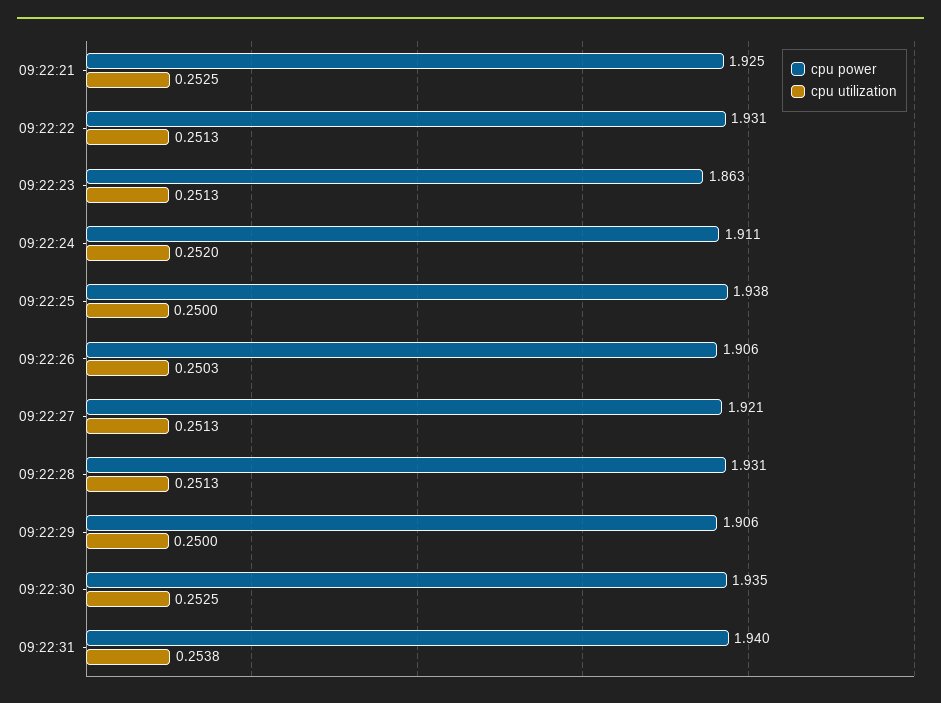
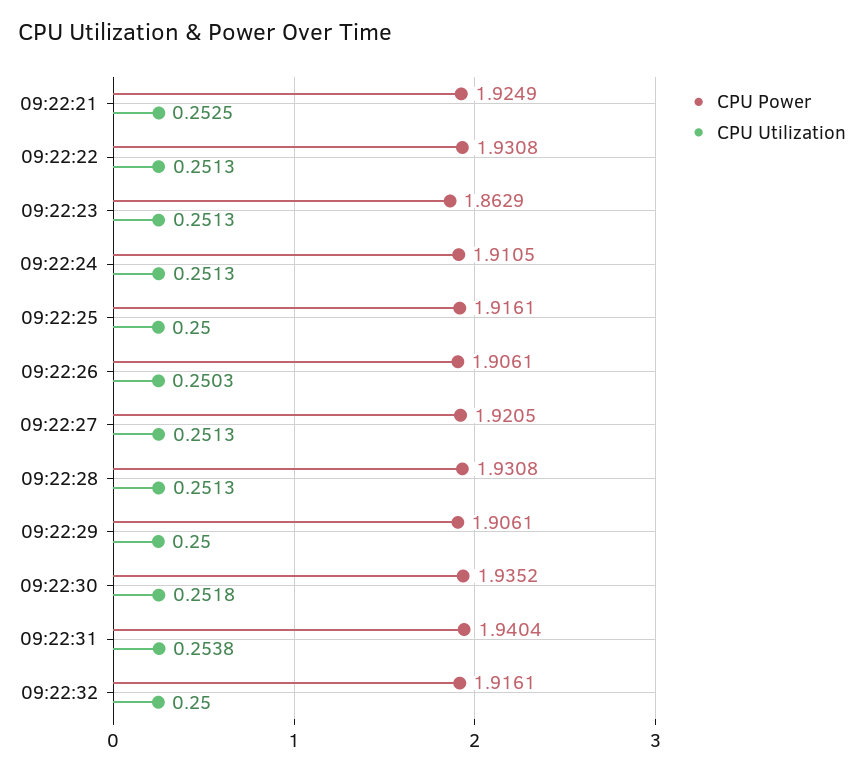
cpu utilization, 09:22:24: 0.252 -> 0.2513
cpu power, 09:22:25: 1.938 -> 1.9161
cpu utilization, 09:22:30: 0.2525 -> 0.2518
cpu power, 09:22:32: none -> 1.9161
cpu utilization, 09:22:32: none -> 0.25

